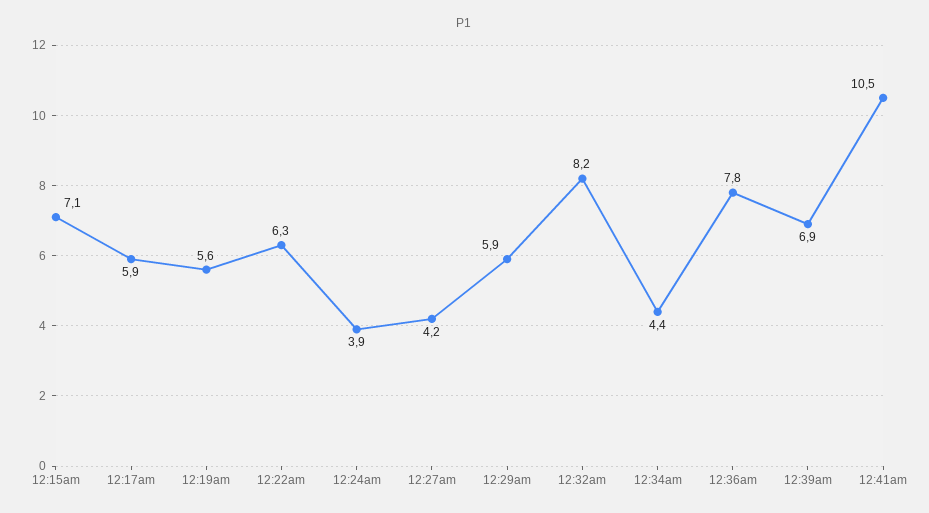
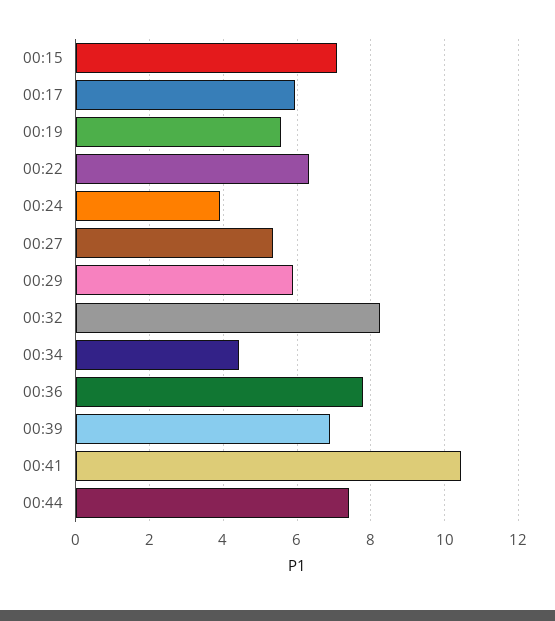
12:27am: 4.2 -> 5.4
00:44: none -> 7.4

